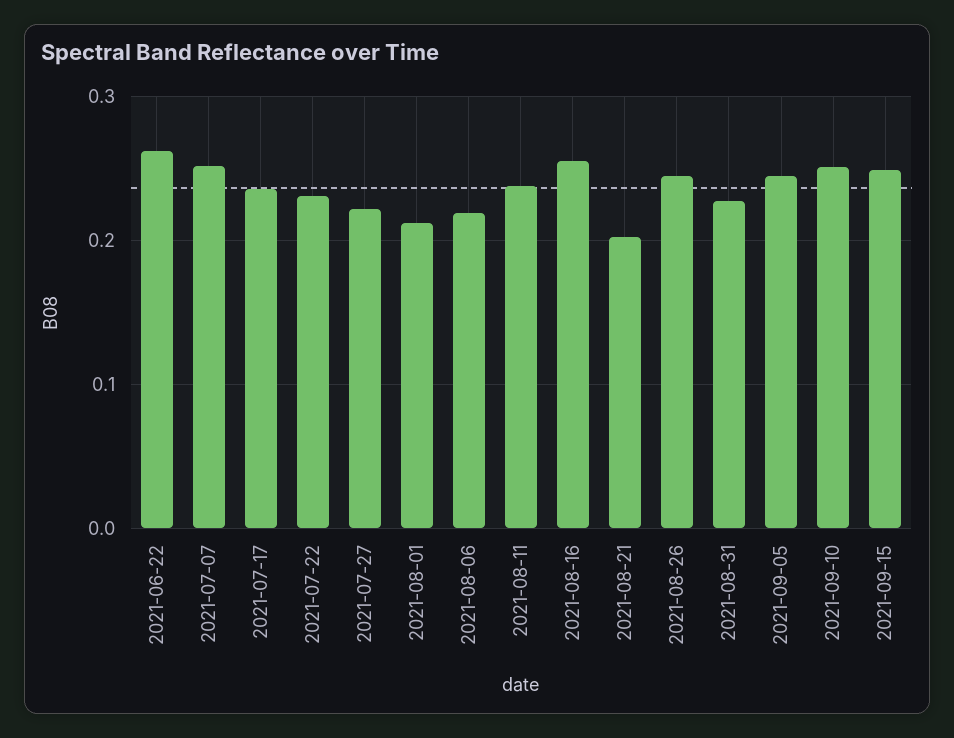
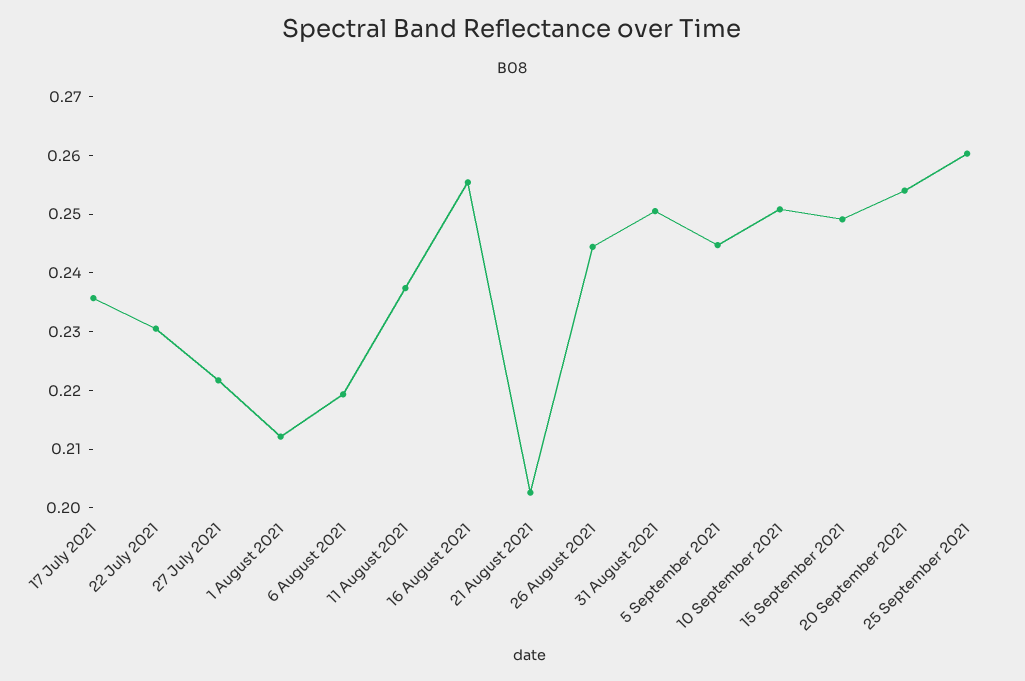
2021-06-22: 0.26 -> none
2021-07-07: 0.25 -> none
2021-08-31: 0.23 -> 0.25
20 September 2021: none -> 0.254
25 September 2021: none -> 0.26

